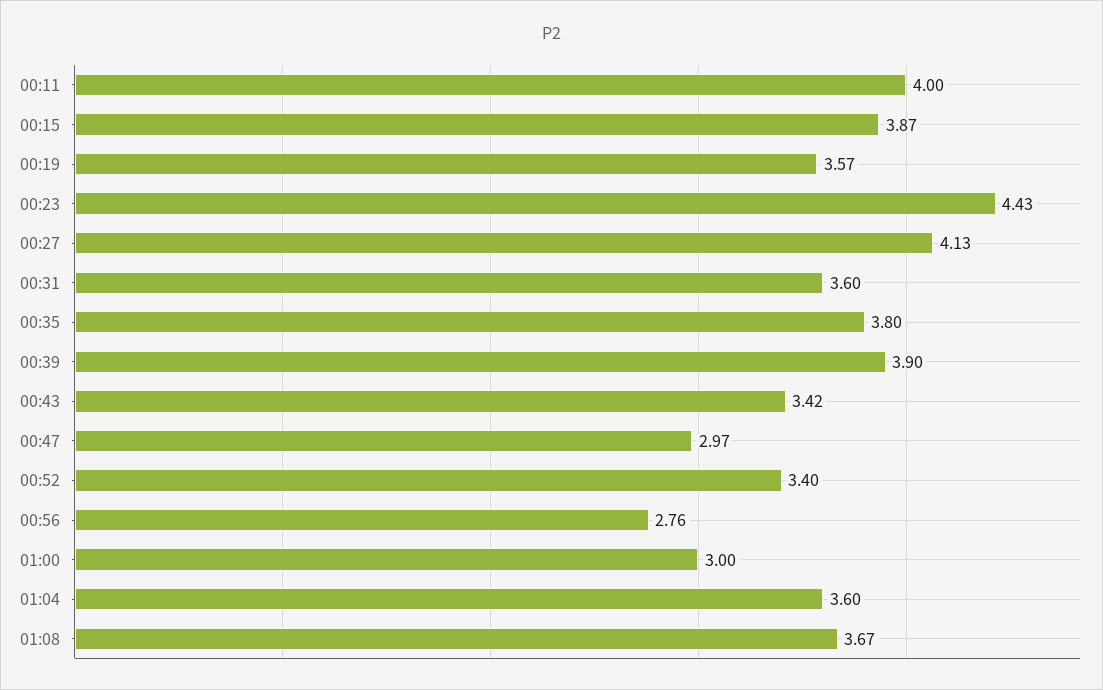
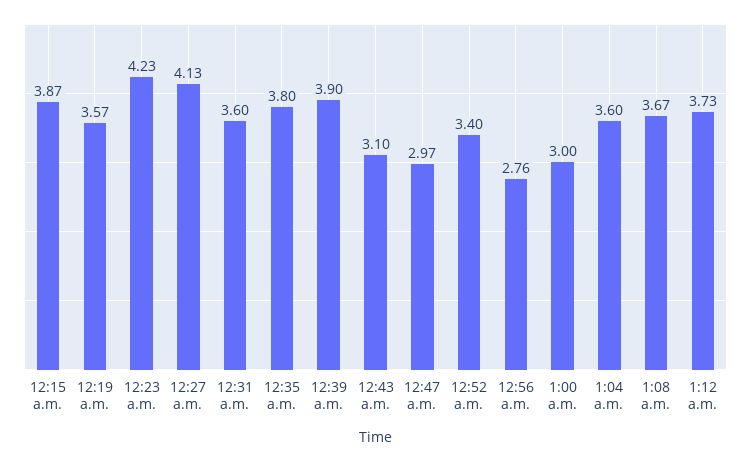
00:11: 4 -> none
00:23: 4.43 -> 4.23
00:43: 3.42 -> 3.1
1:12 a.m.: none -> 3.73

